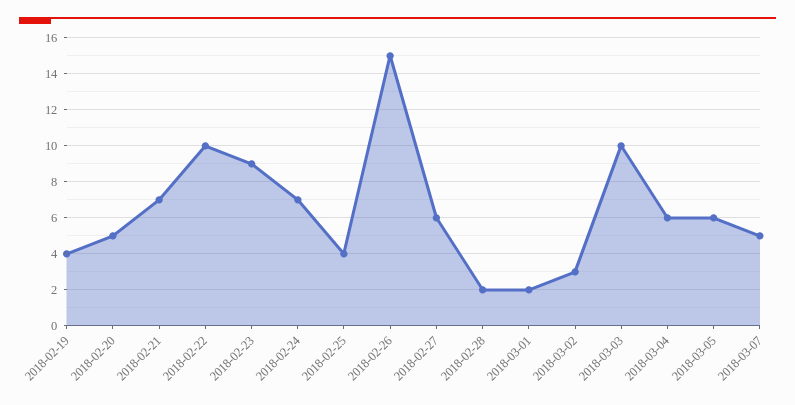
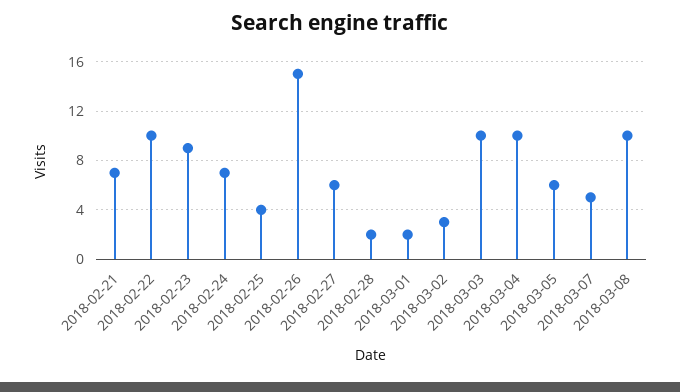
2018-02-19: 4 -> none
2018-02-20: 5 -> none
2018-03-04: 6 -> 10
2018-03-08: none -> 10

